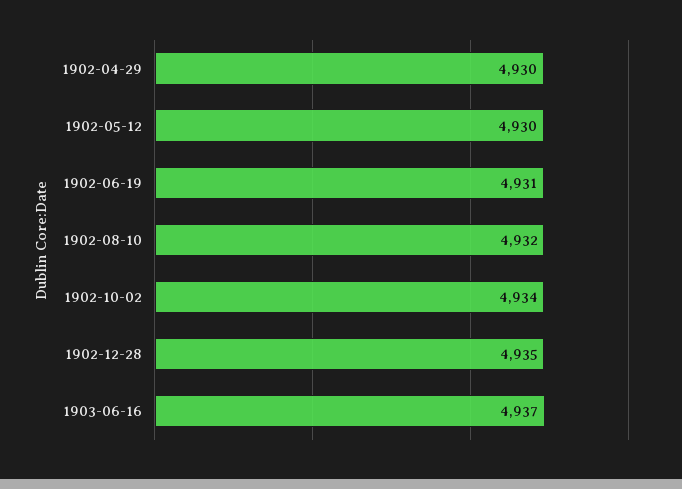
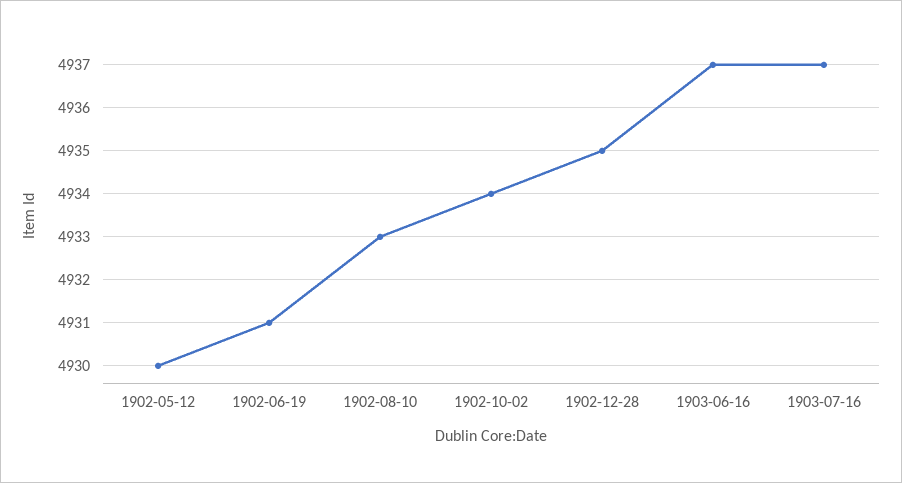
1902-04-29: 4930 -> none
1902-08-10: 4932 -> 4933
1903-07-16: none -> 4937

